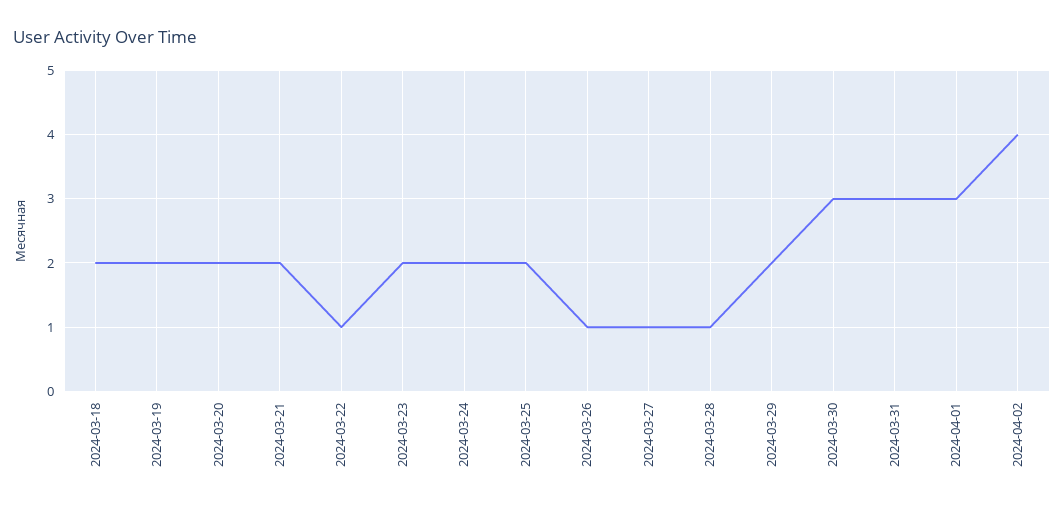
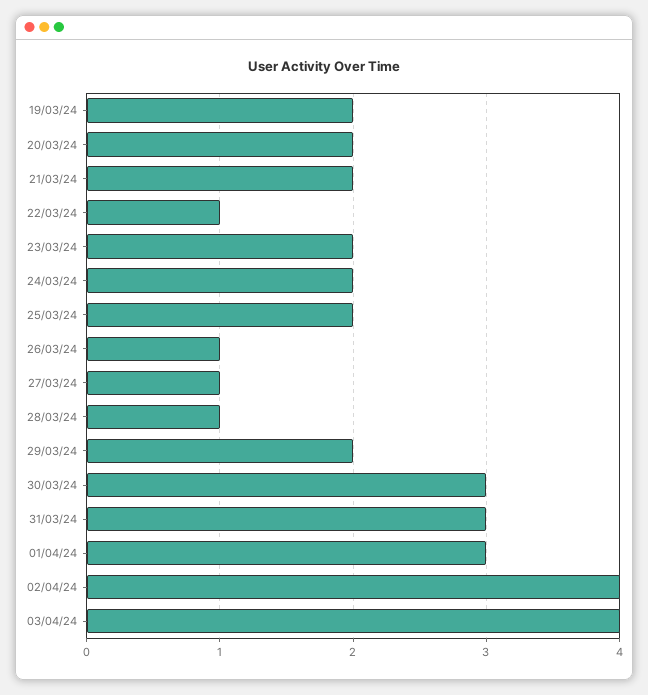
2024-03-18: 2 -> none
03/04/24: none -> 4

